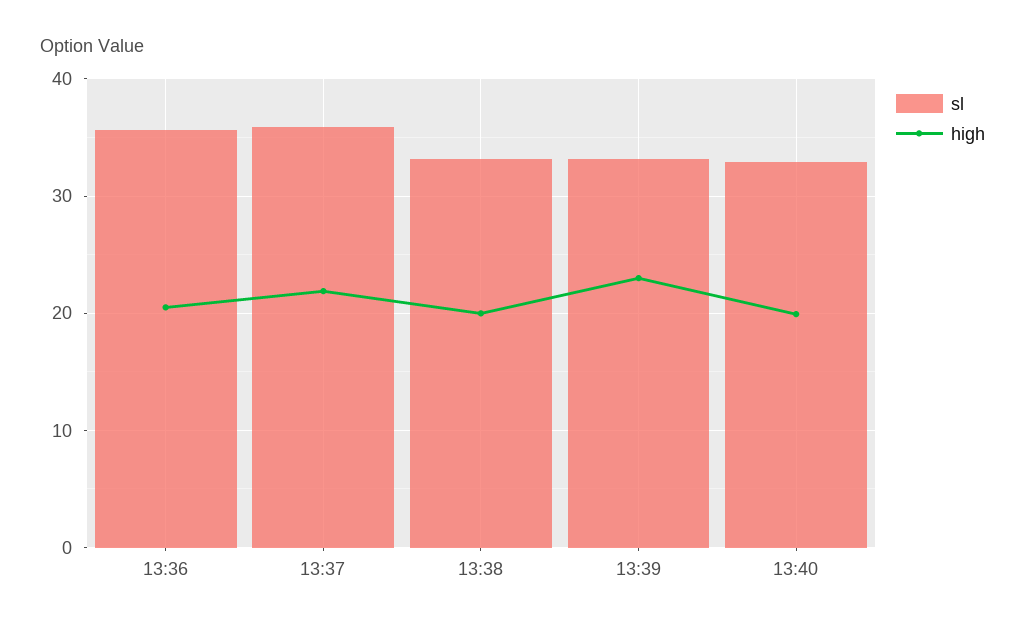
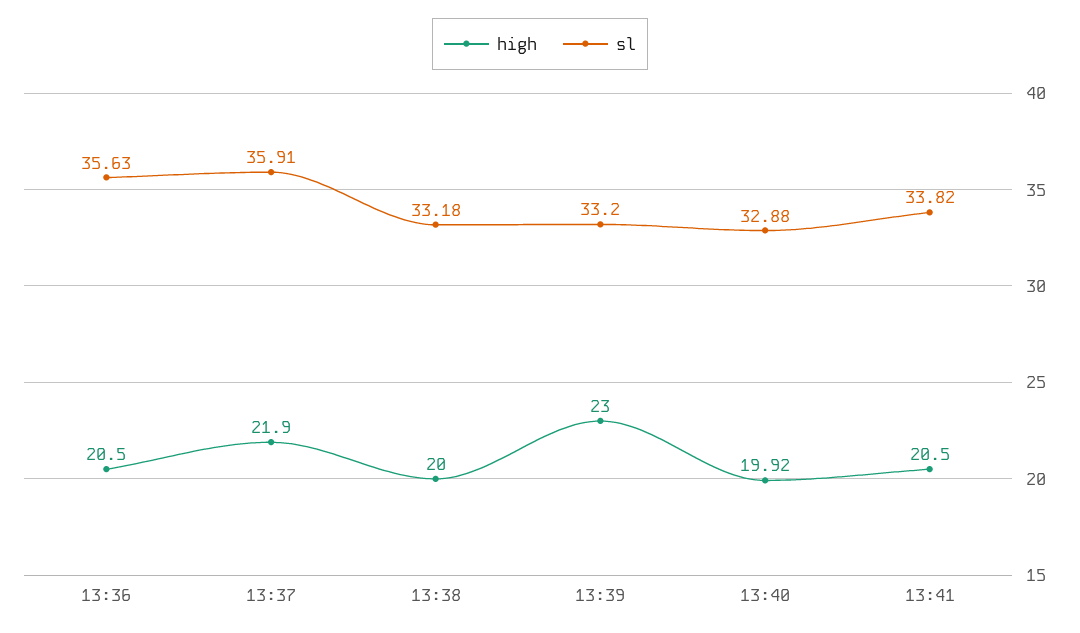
high, 13:41: none -> 20.5
sl, 13:41: none -> 33.82

